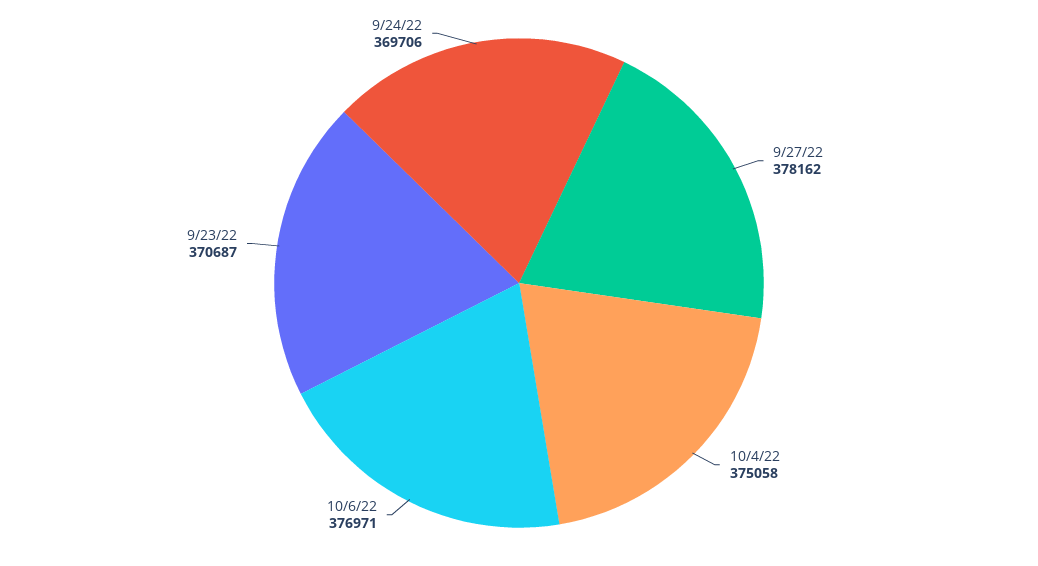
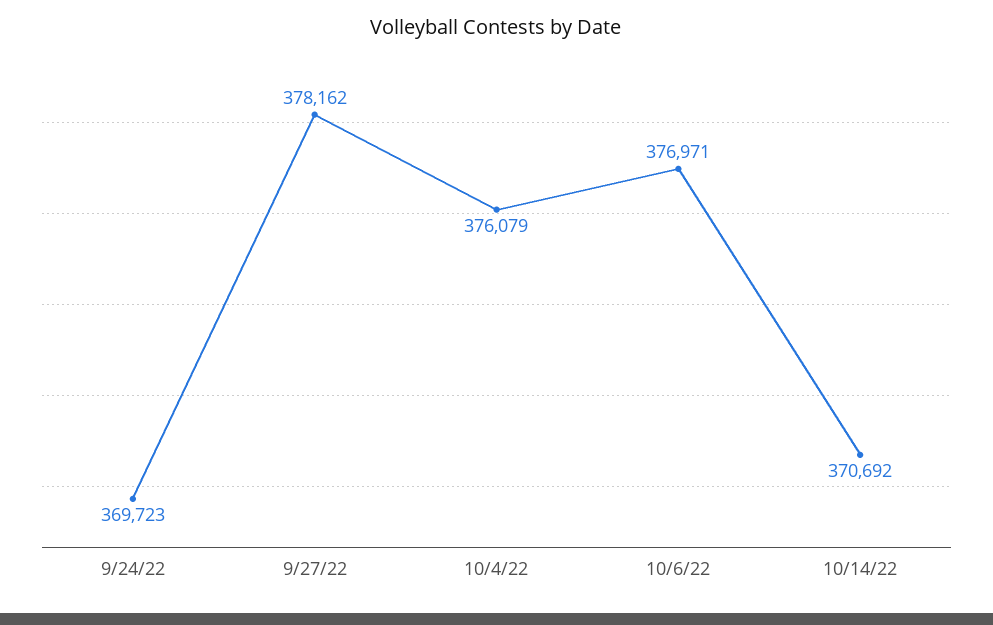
10/4/22: 375058 -> 376079
9/23/22: 370687 -> none
9/24/22: 369706 -> 369723
10/14/22: none -> 370692

